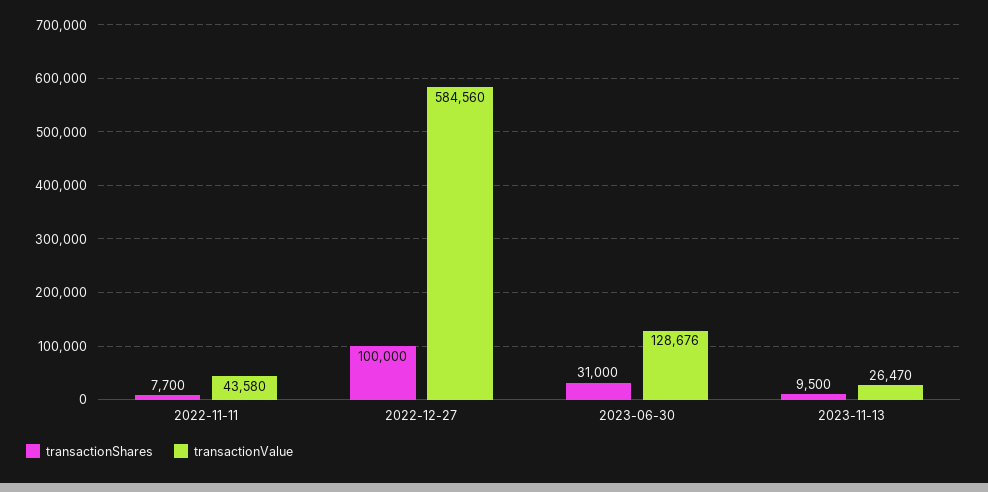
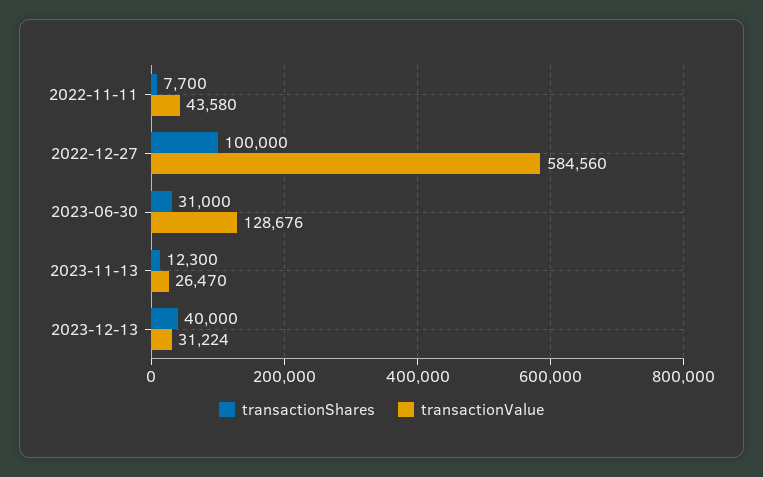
transactionShares, 2023-11-13: 9500 -> 12300
transactionShares, 2023-12-13: none -> 40000
transactionValue, 2023-12-13: none -> 31224

